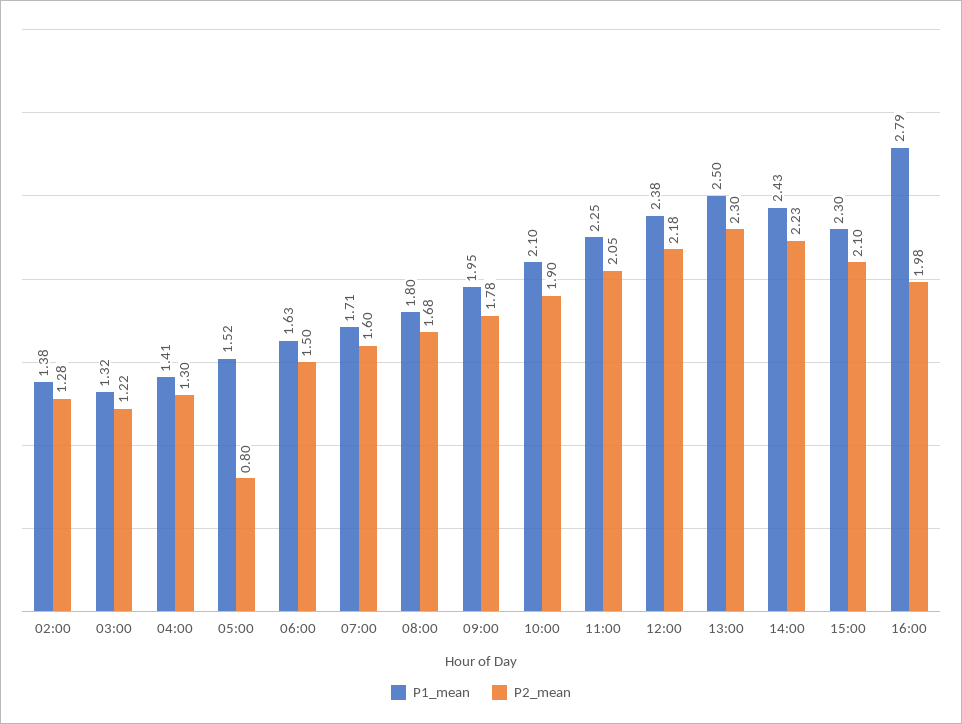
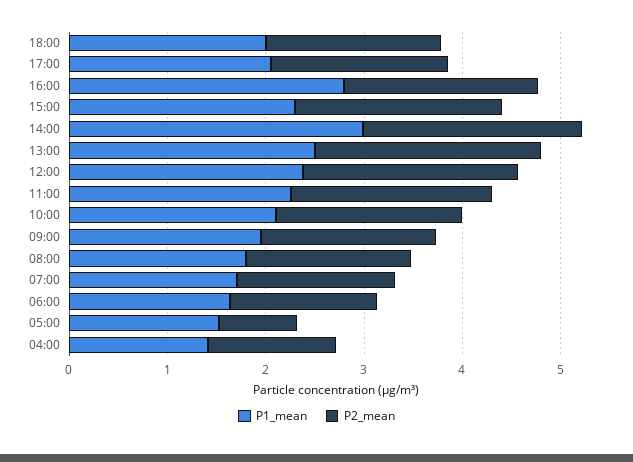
P1_mean, 02:00: 1.38 -> none
P2_mean, 02:00: 1.28 -> none
P1_mean, 03:00: 1.32 -> none
P2_mean, 03:00: 1.22 -> none
P1_mean, 14:00: 2.43 -> 3
P1_mean, 18:00: none -> 2
P2_mean, 18:00: none -> 1.8
P1_mean, 17:00: none -> 2
P2_mean, 17:00: none -> 1.8

